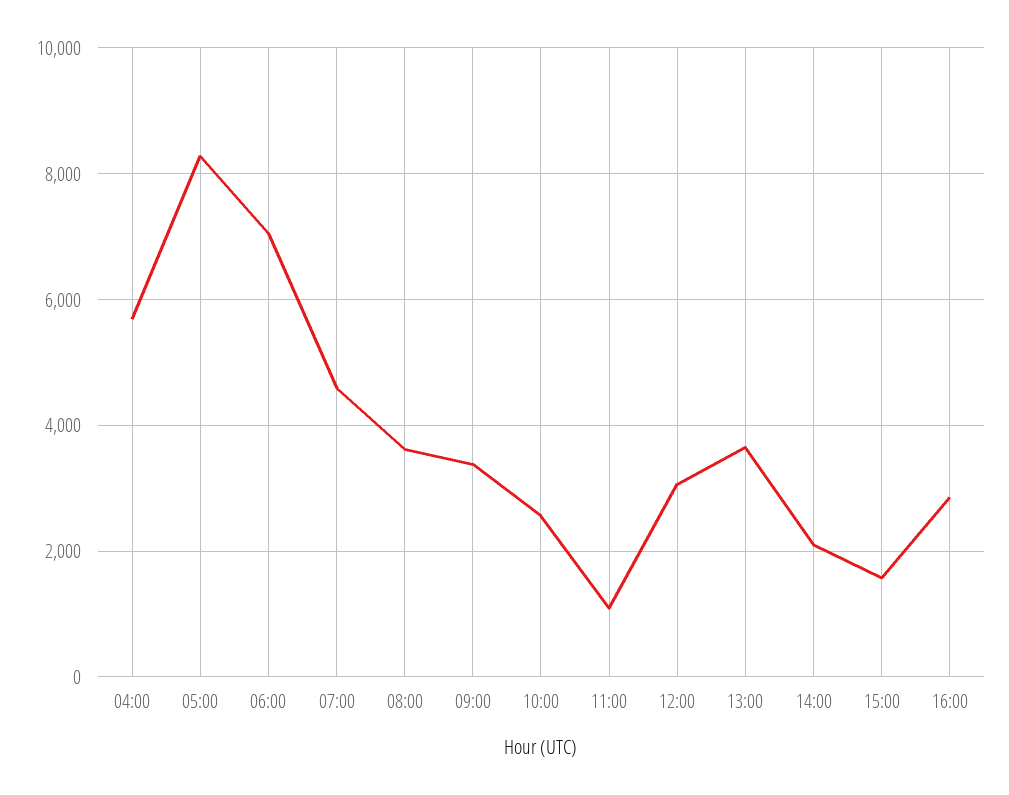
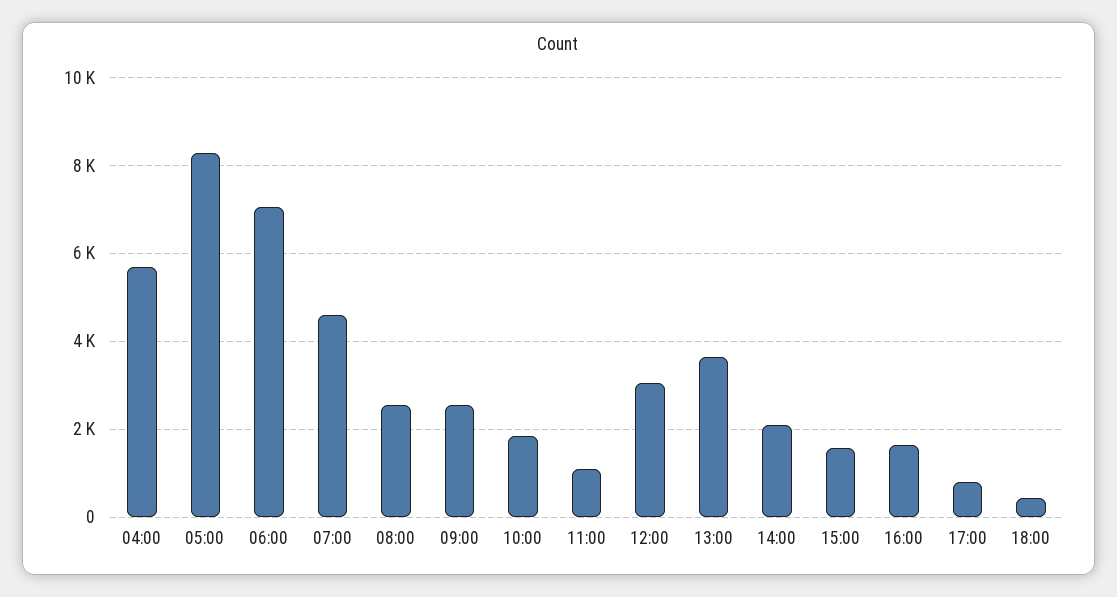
08:00: 3600 -> 2600
09:00: 3400 -> 2600
10:00: 2600 -> 1800
16:00: 2800 -> 1600
17:00: none -> 800
18:00: none -> 400

